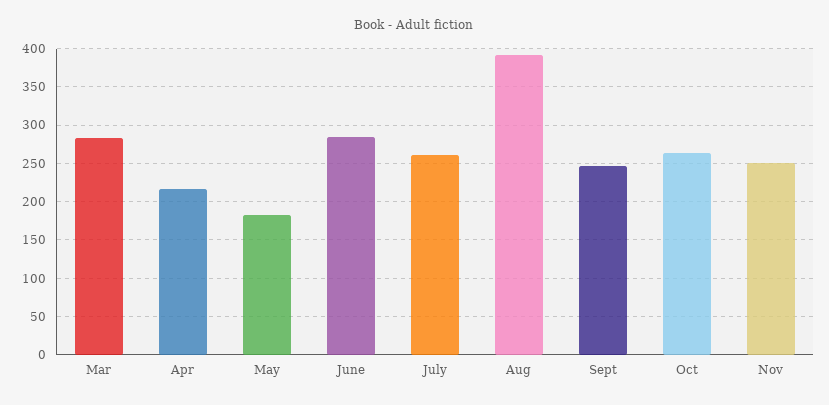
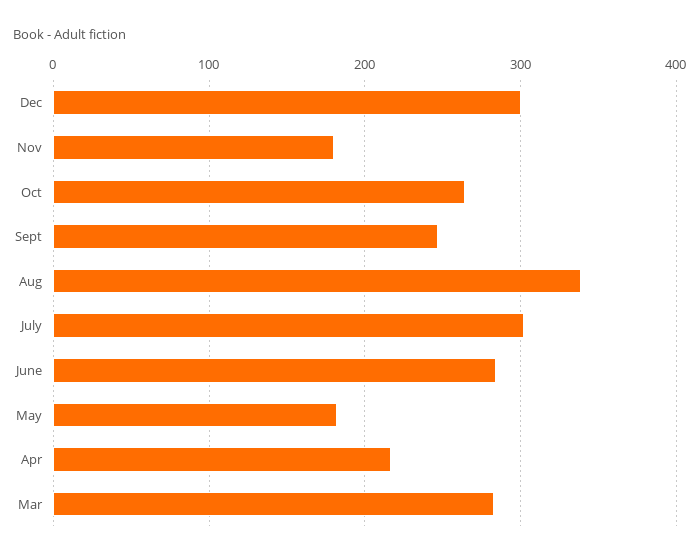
July: 260 -> 300
Aug: 390 -> 340
Nov: 250 -> 180
Dec: none -> 300

